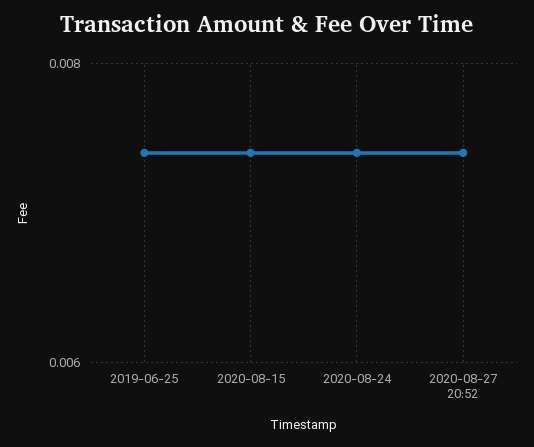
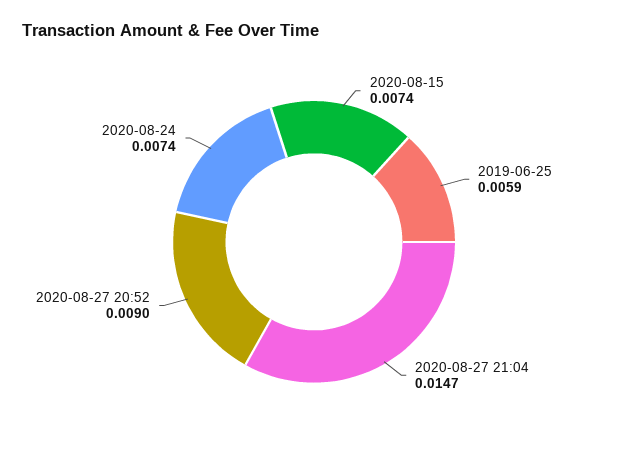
2019-06-25: 0.0075 -> 0.0059
2020-08-27 20:52: 0.0075 -> 0.009
2020-08-27 21:04: none -> 0.0147

